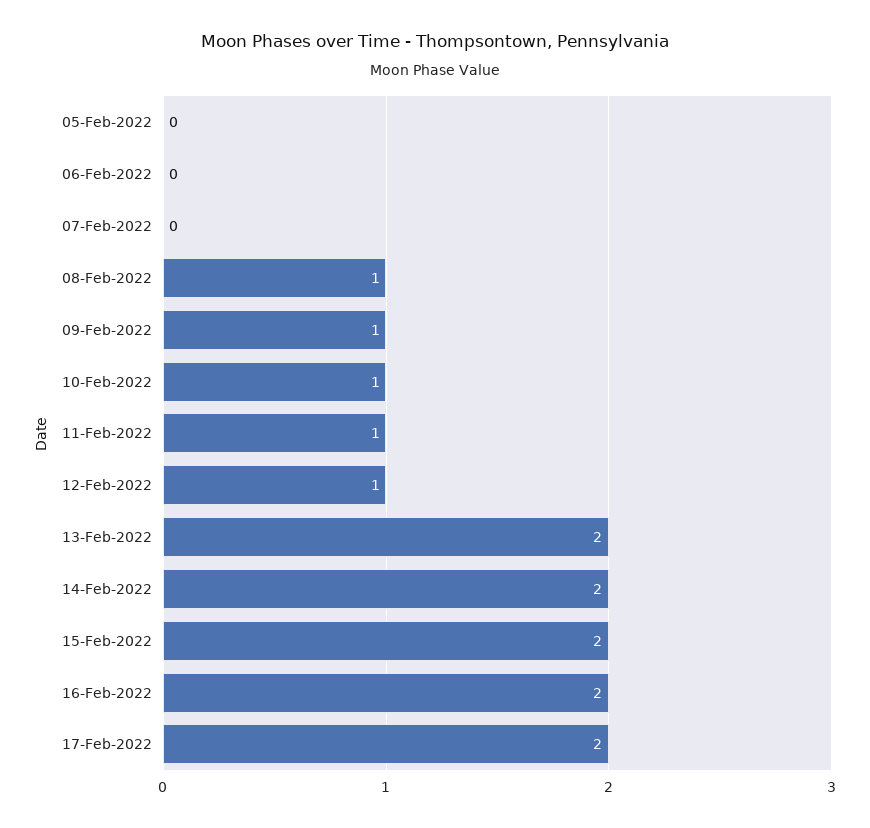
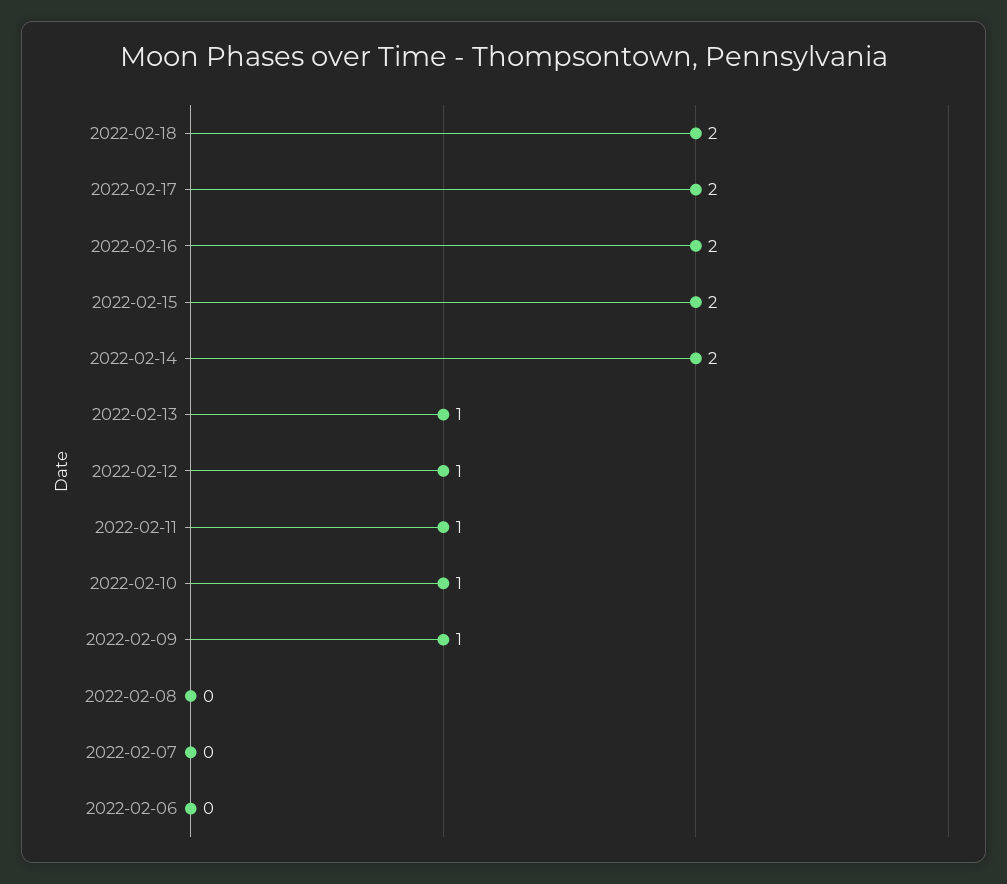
05-Feb-2022: 0 -> none
08-Feb-2022: 1 -> 0
13-Feb-2022: 2 -> 1
2022-02-18: none -> 2

